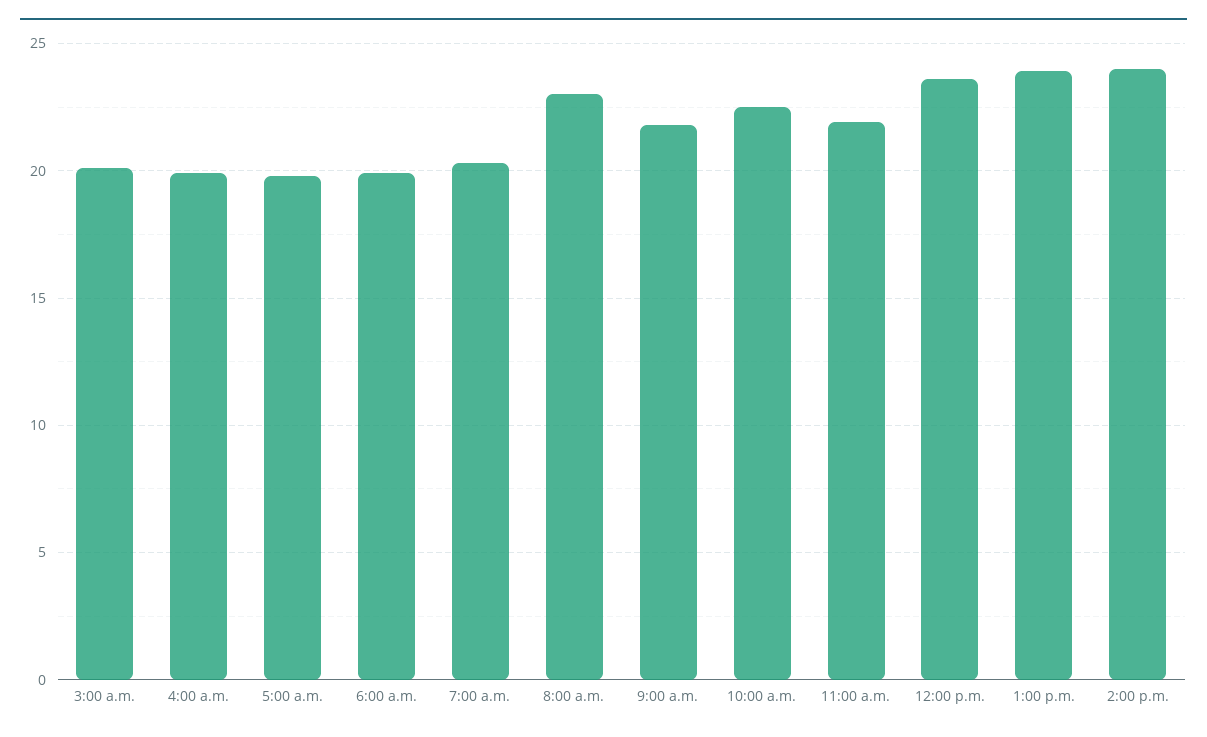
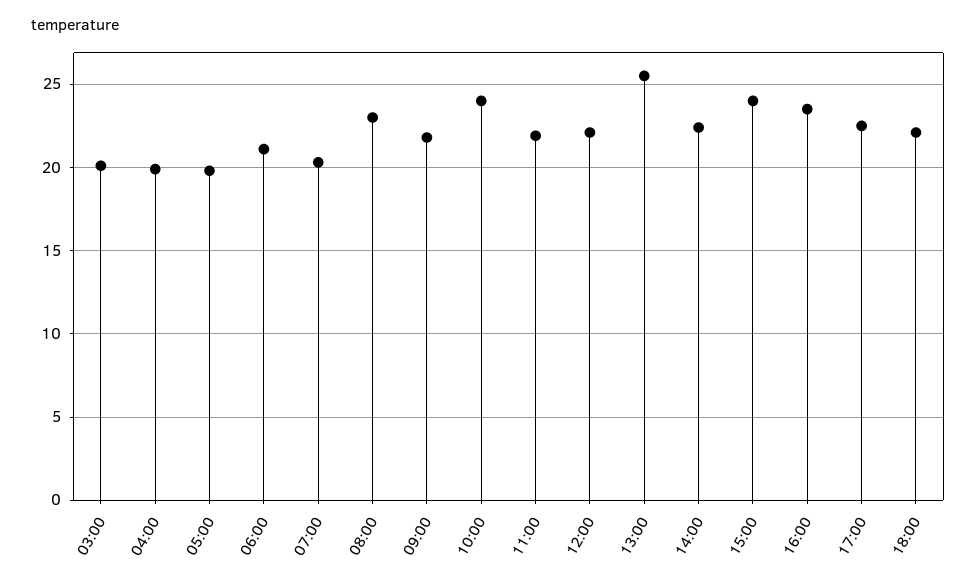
6:00 a.m.: 20 -> 21
10:00 a.m.: 22.5 -> 24
12:00 p.m.: 23.5 -> 22
1:00 p.m.: 24 -> 25.5
2:00 p.m.: 24 -> 22.5
15:00: none -> 24
16:00: none -> 23.5
17:00: none -> 22.5
18:00: none -> 22

